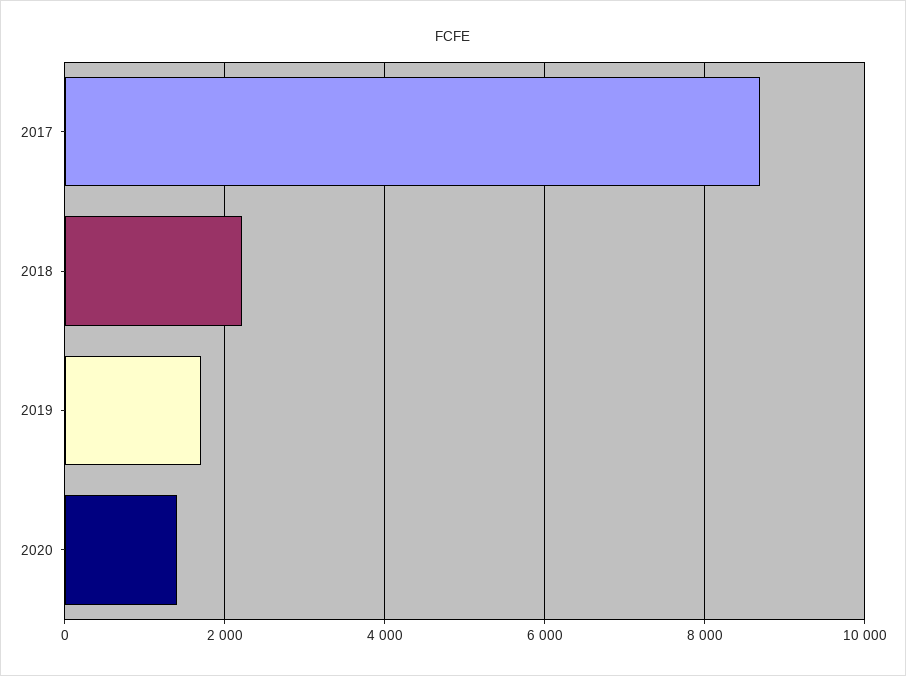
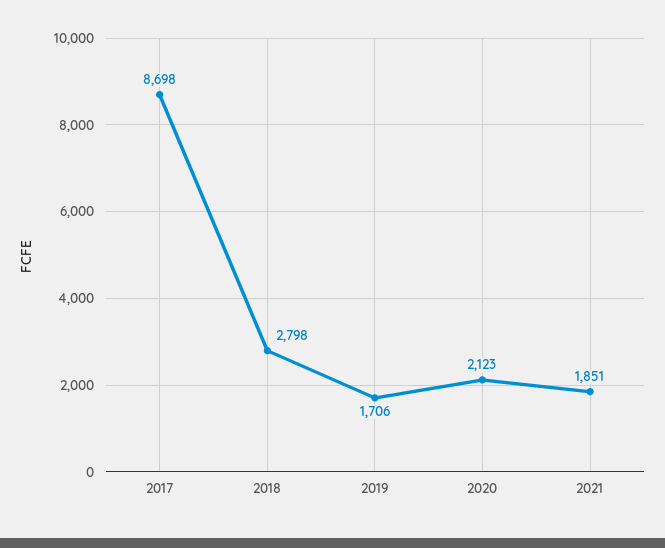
2018: 2200 -> 2798
2020: 1400 -> 2123
2021: none -> 1851

